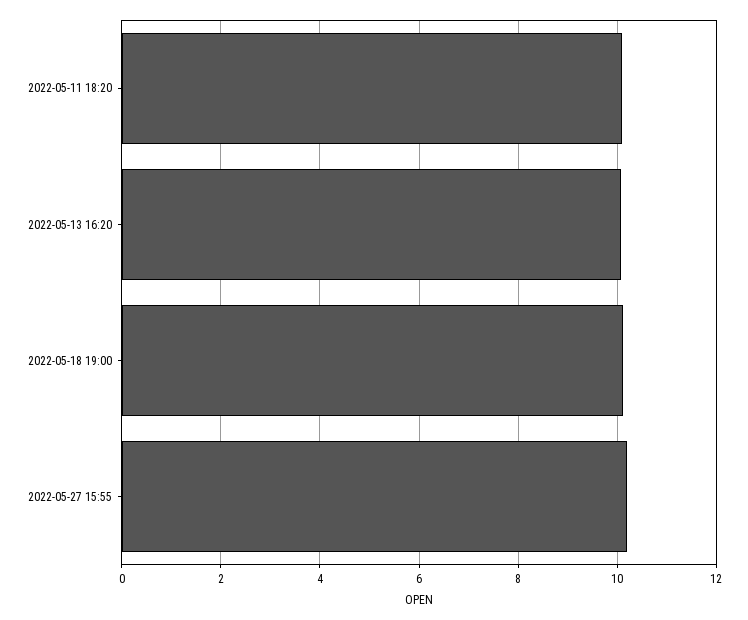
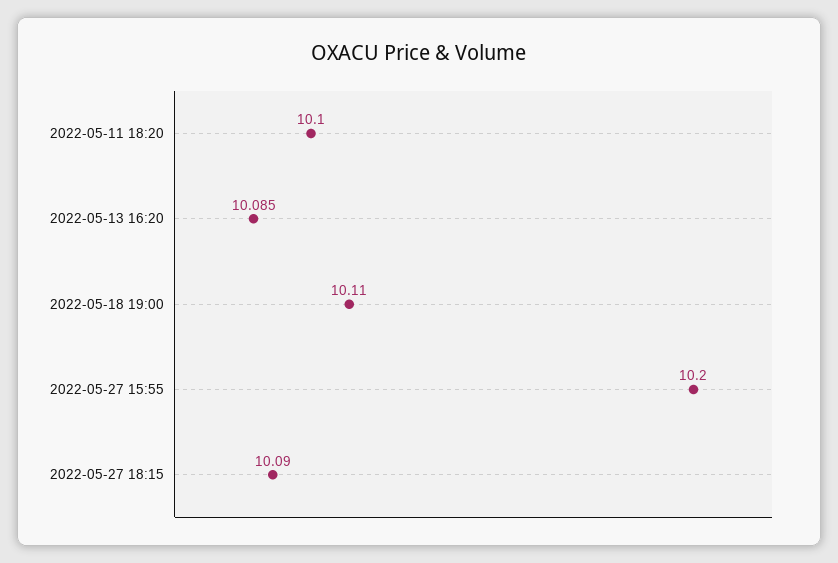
2022-05-27 18:15: none -> 10.09

